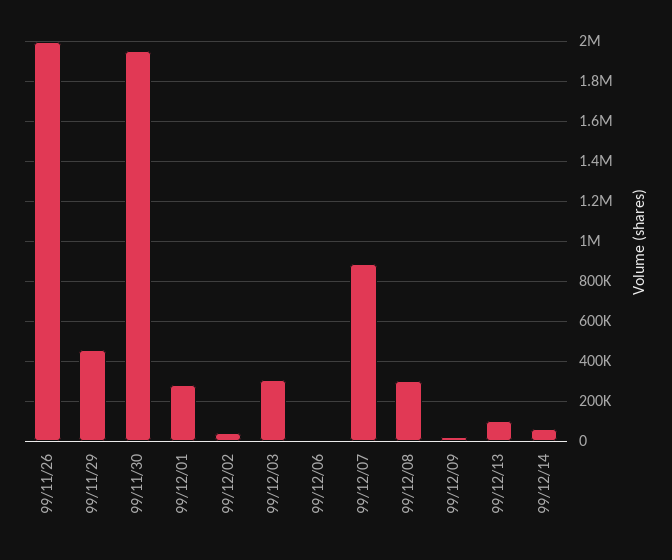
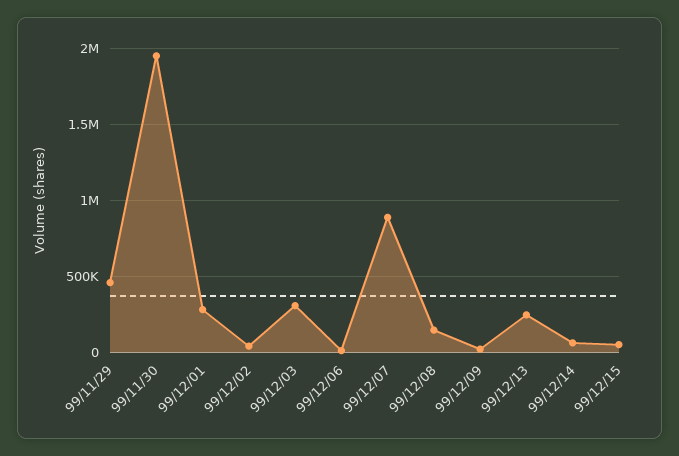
99/11/26: 2000000 -> none
99/12/08: 300000 -> 150000
99/12/13: 100000 -> 250000
99/12/15: none -> 50000

